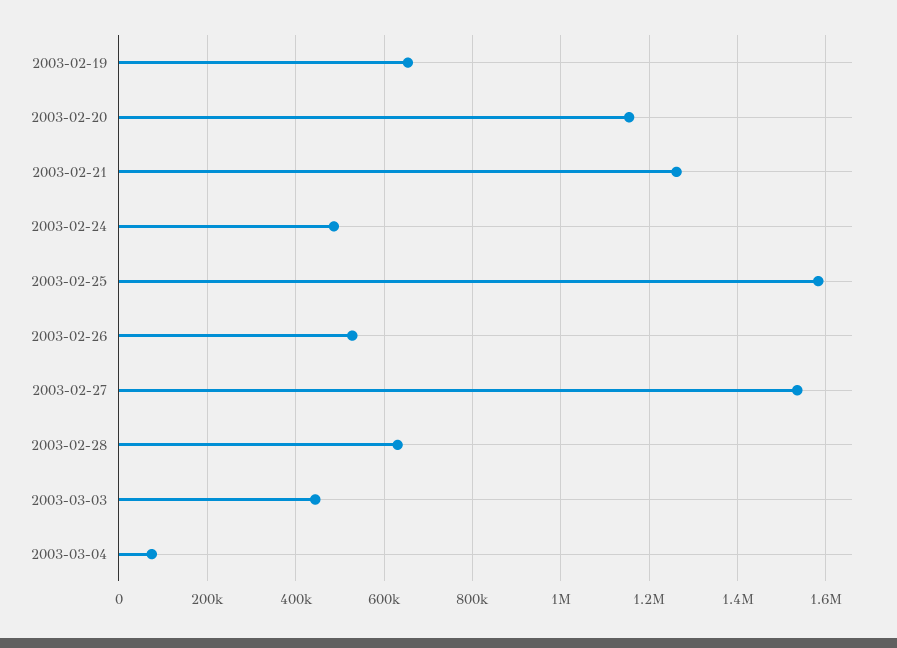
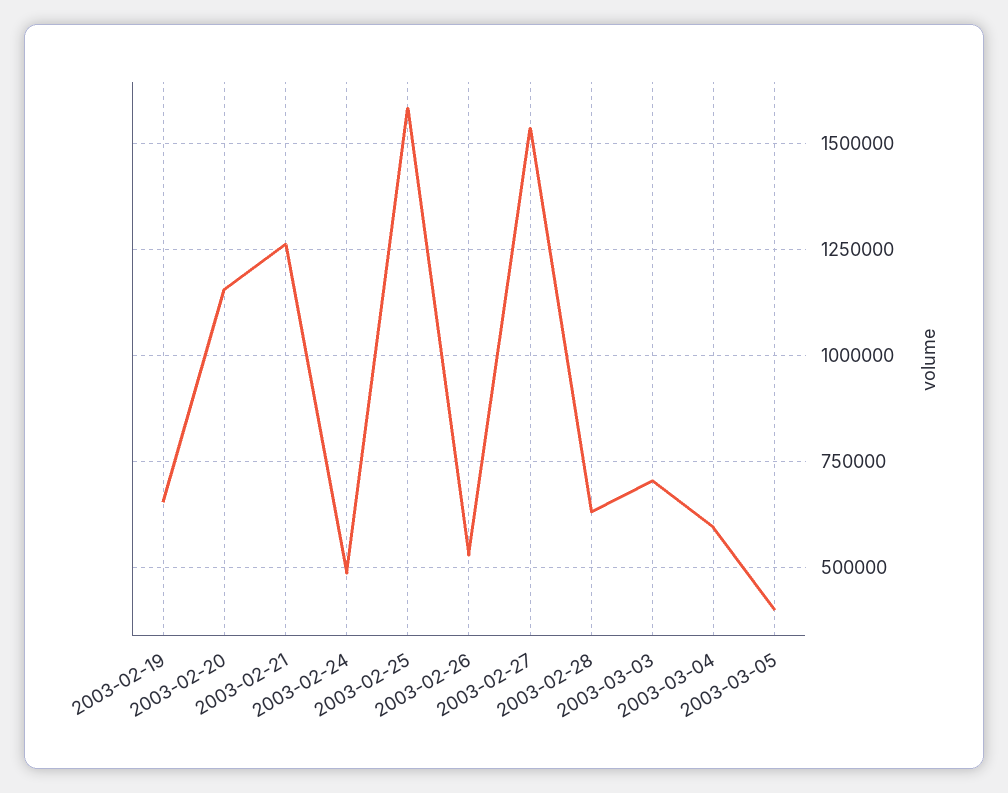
2003-03-03: 440000 -> 700000
2003-03-04: 80000 -> 600000
2003-03-05: none -> 400000

